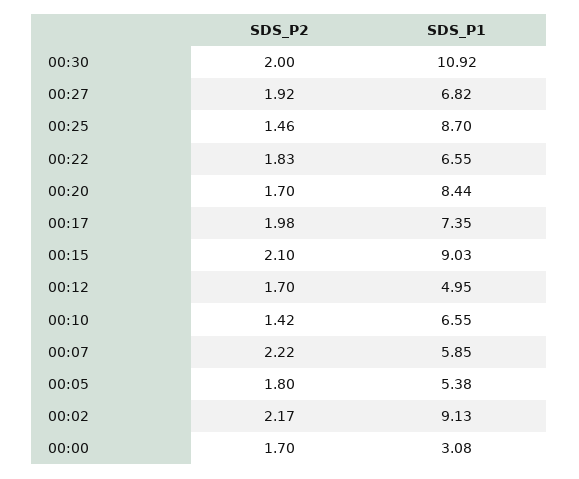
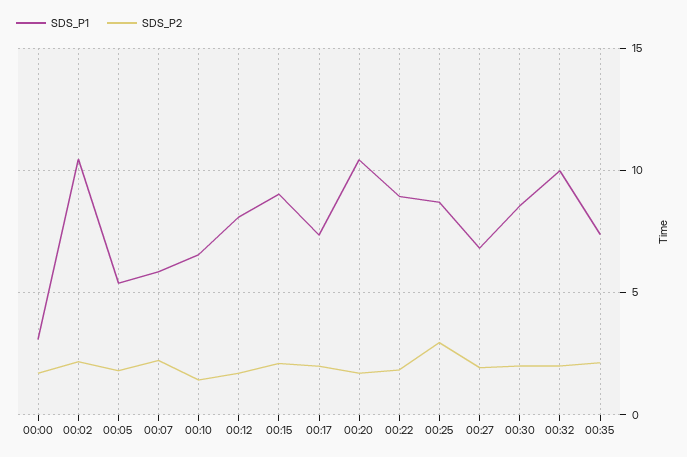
SDS_P1, 00:30: 10.92 -> 8.5
SDS_P2, 00:25: 1.46 -> 3
SDS_P1, 00:22: 6.55 -> 9
SDS_P1, 00:20: 8.44 -> 10.5
SDS_P1, 00:12: 4.95 -> 8
SDS_P1, 00:02: 9.13 -> 10.5
SDS_P1, 00:32: none -> 10
SDS_P2, 00:32: none -> 2
SDS_P1, 00:35: none -> 7.5
SDS_P2, 00:35: none -> 2

